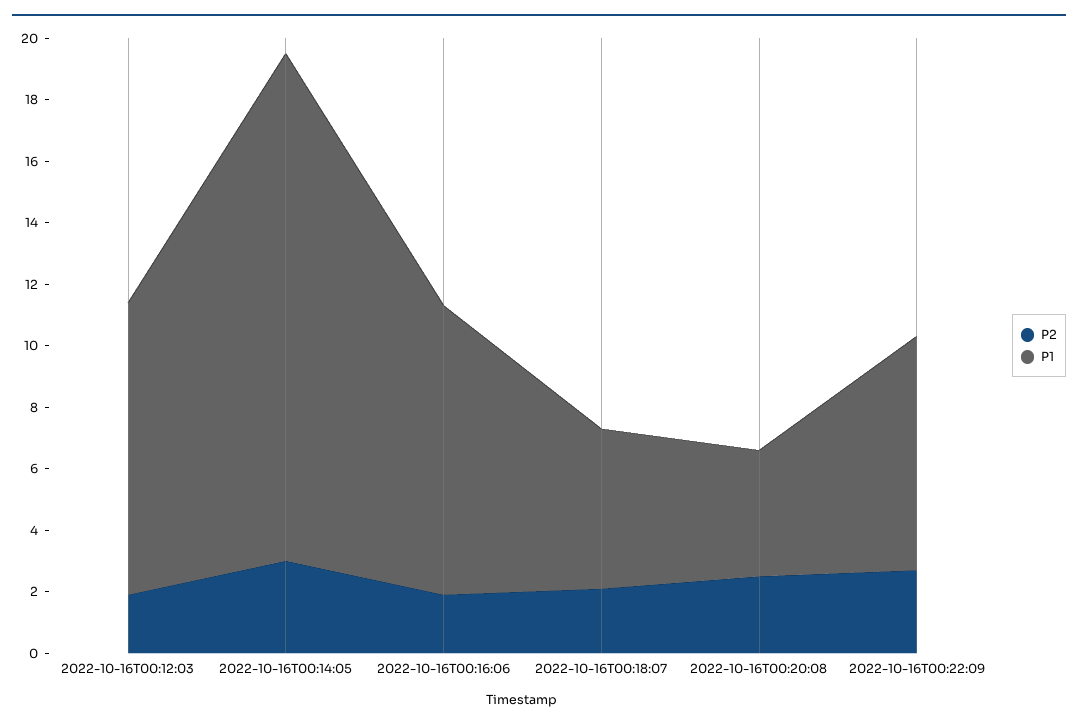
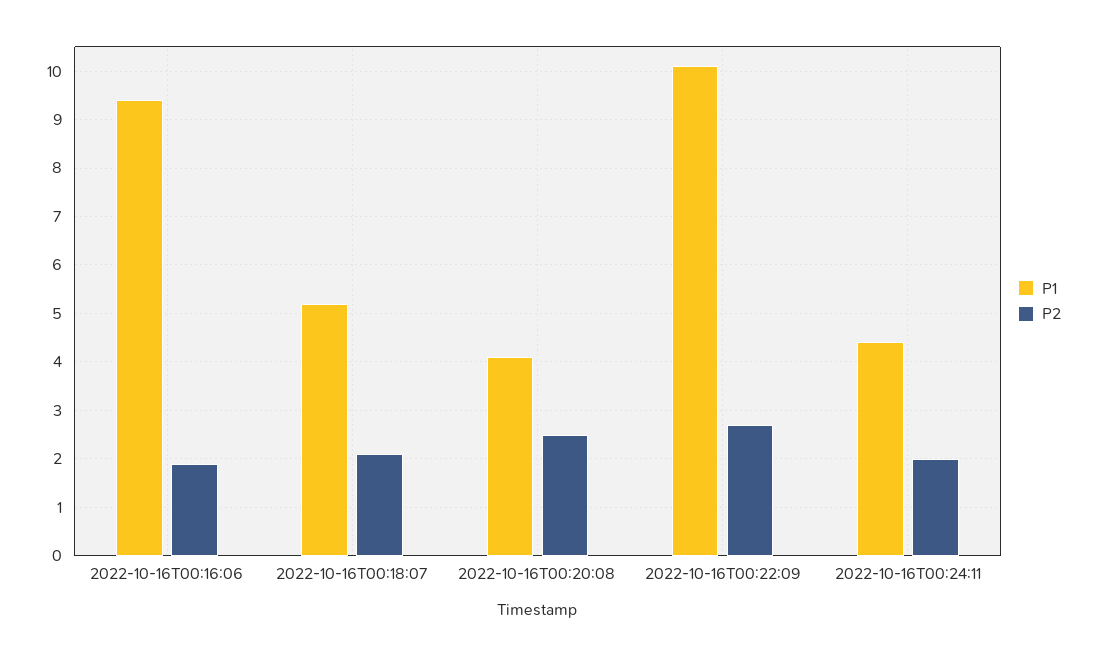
P2, 2022-10-16T00:12:03: 2 -> none
P1, 2022-10-16T00:12:03: 9.5 -> none
P2, 2022-10-16T00:14:05: 3 -> none
P1, 2022-10-16T00:14:05: 16.5 -> none
P1, 2022-10-16T00:22:09: 7.5 -> 10
P1, 2022-10-16T00:24:11: none -> 4.5
P2, 2022-10-16T00:24:11: none -> 2

